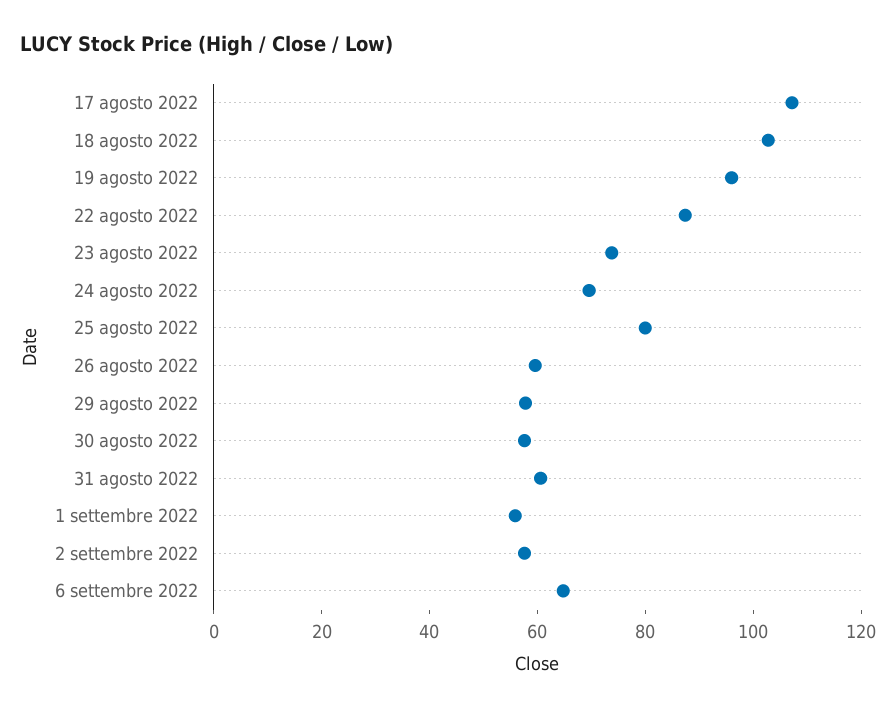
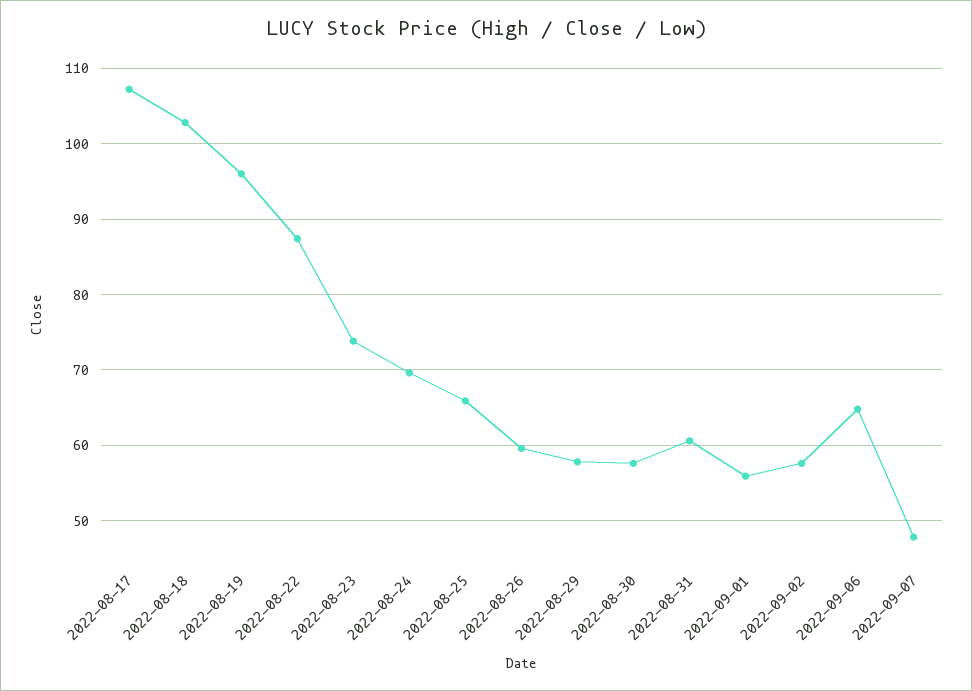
25 agosto 2022: 80 -> 66
2022-09-07: none -> 48

